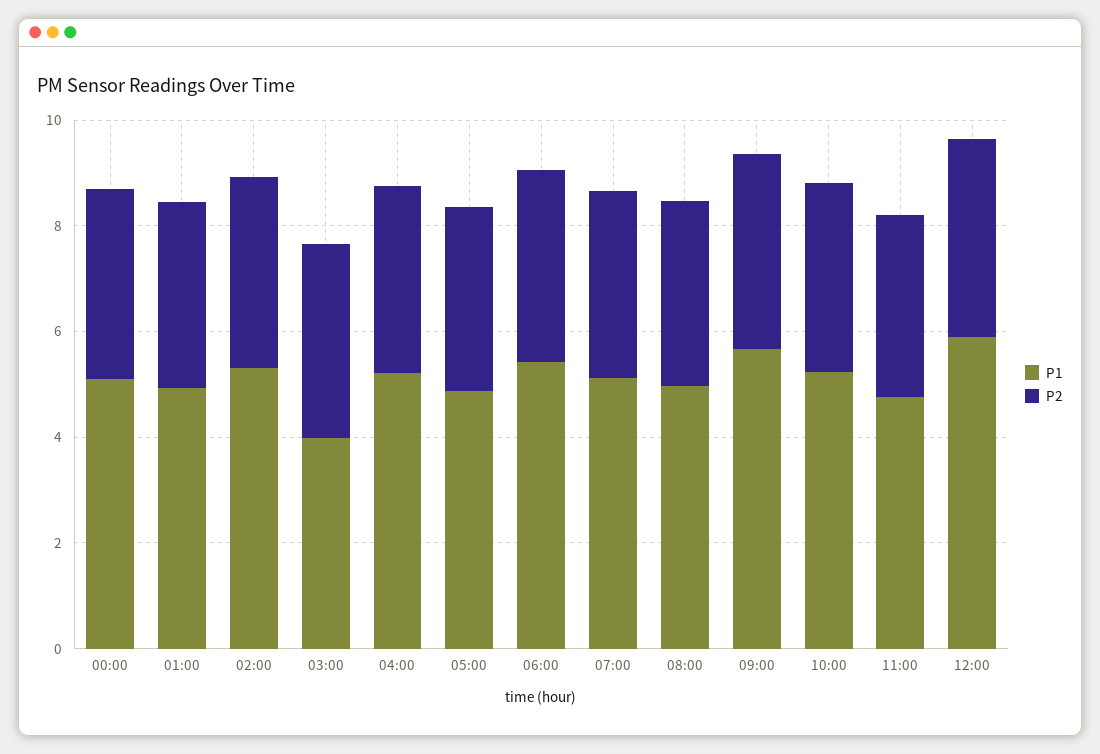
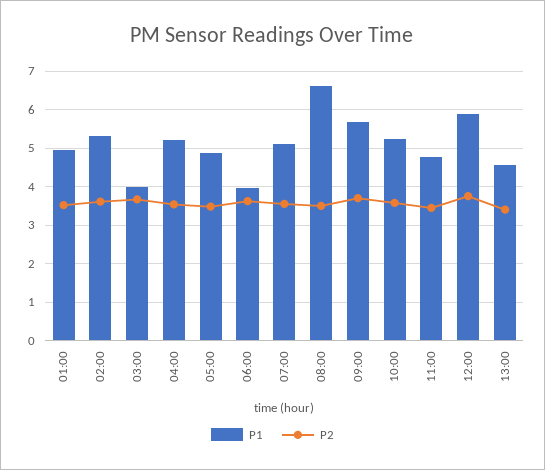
P1, 00:00: 5 -> none
P2, 00:00: 3.5 -> none
P1, 06:00: 5.5 -> 4
P1, 08:00: 5 -> 6.6
P1, 13:00: none -> 4.6
P2, 13:00: none -> 3.4

